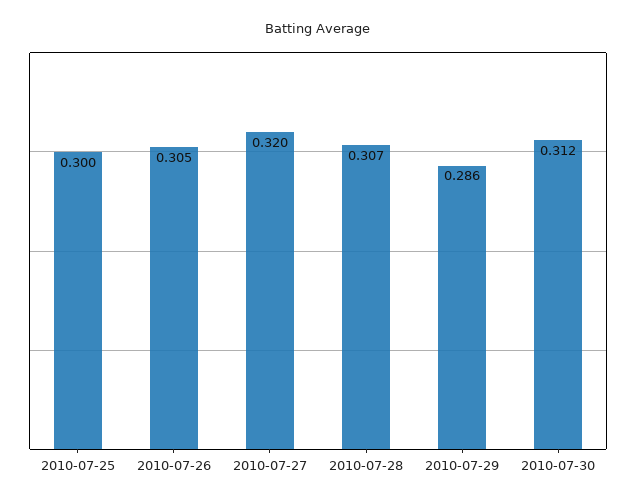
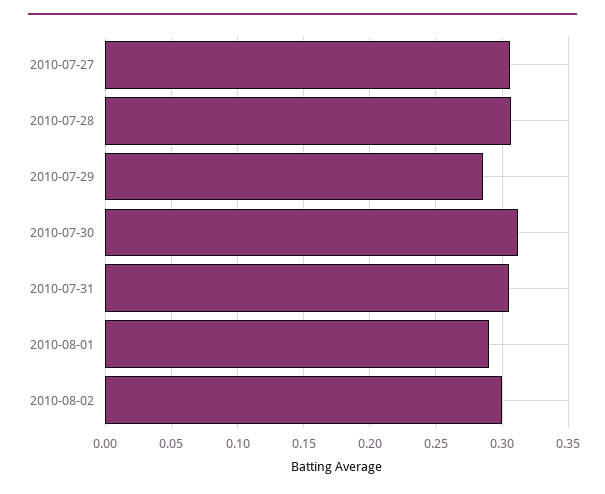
2010-07-25: 0.3 -> none
2010-07-26: 0.305 -> none
2010-07-27: 0.32 -> 0.305
2010-07-31: none -> 0.305
2010-08-01: none -> 0.29
2010-08-02: none -> 0.3

